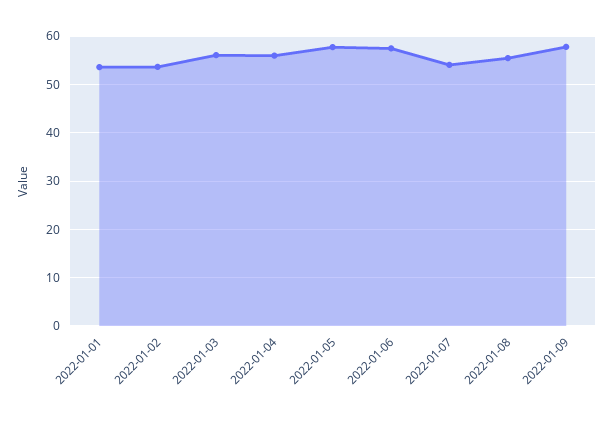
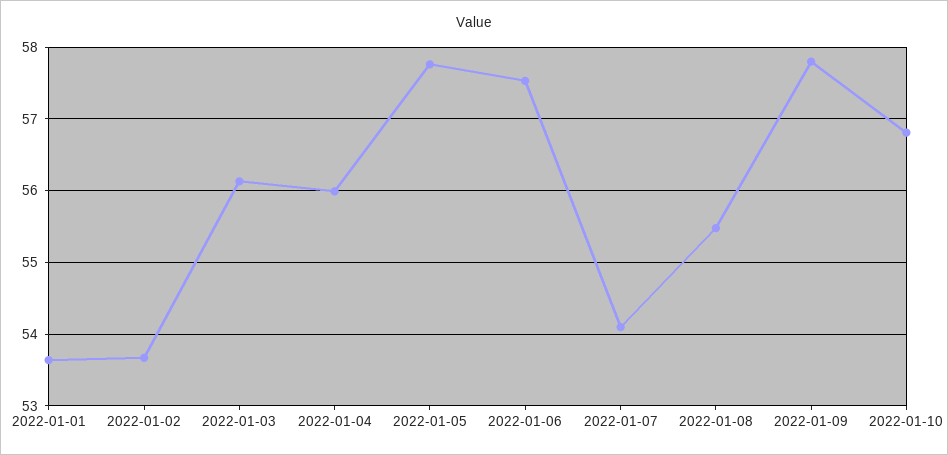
2022-01-10: none -> 56.8

